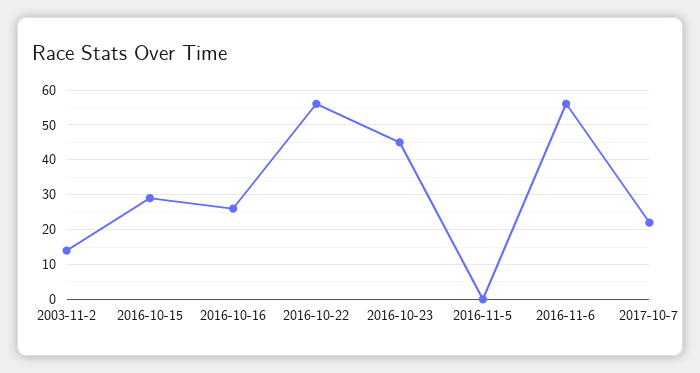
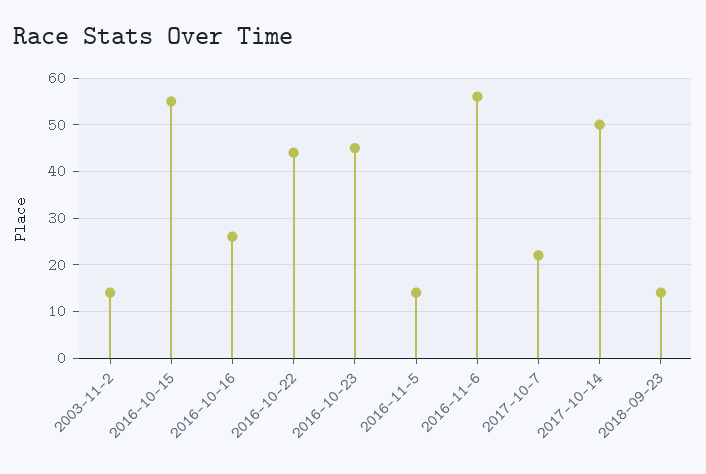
2016-10-15: 30 -> 55
2016-10-22: 55 -> 45
2016-11-5: 0 -> 15
2017-10-14: none -> 50
2018-09-23: none -> 15

